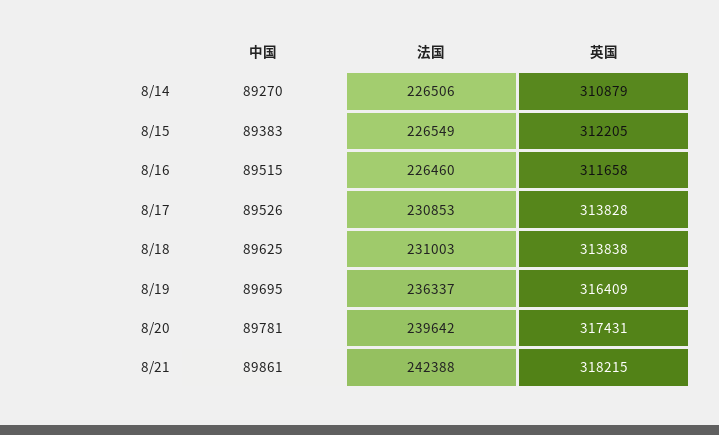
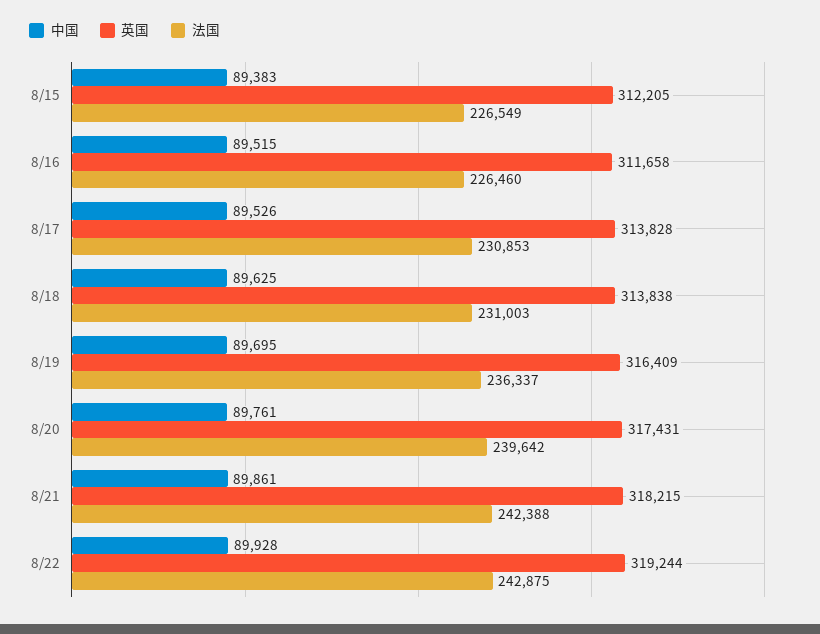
中国, 8/14: 89270 -> none
法国, 8/14: 226506 -> none
英国, 8/14: 310879 -> none
中国, 8/20: 89781 -> 89761
中国, 8/22: none -> 89928
英国, 8/22: none -> 319244
法国, 8/22: none -> 242875

